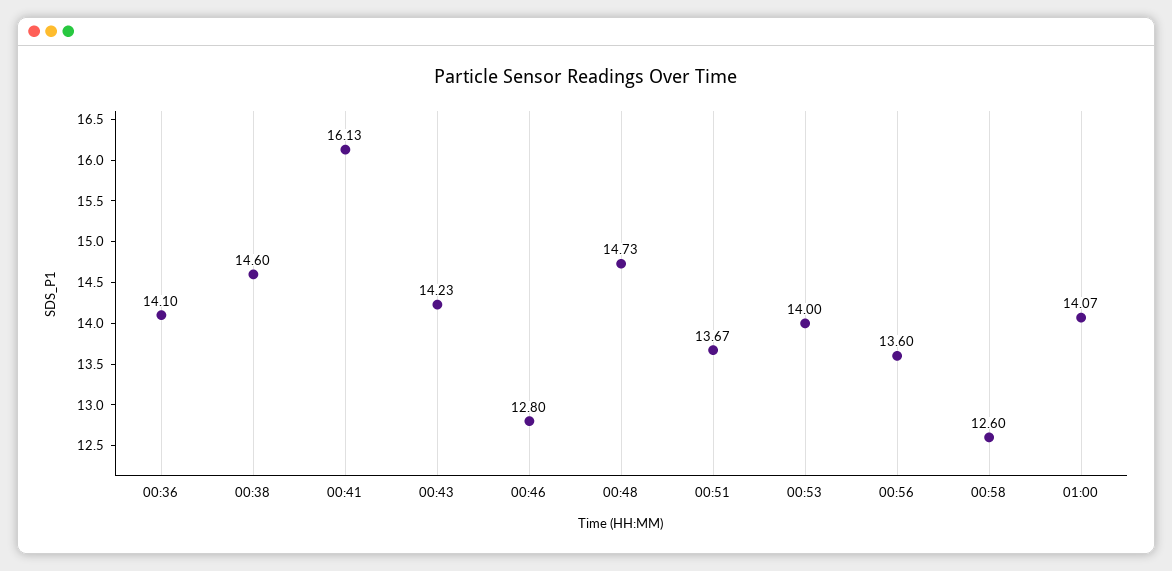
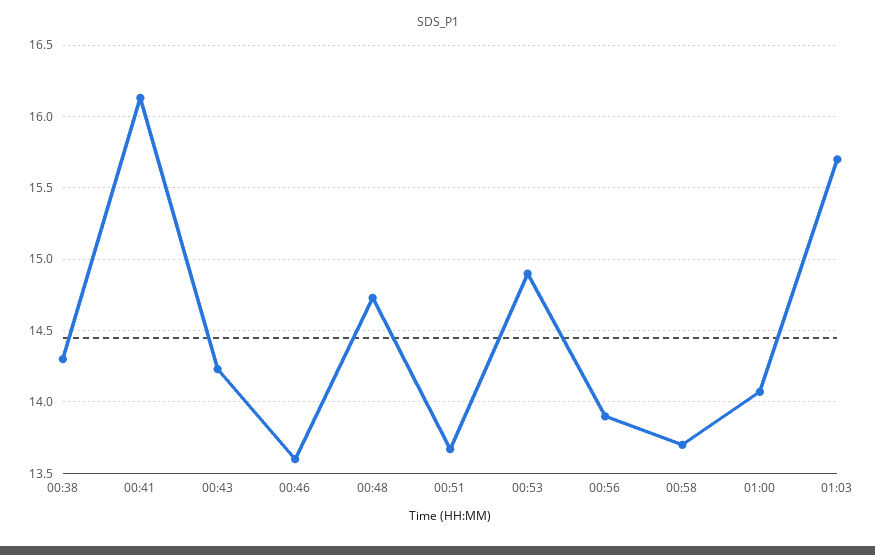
00:36: 14.1 -> none
00:38: 14.6 -> 14.3
00:46: 12.8 -> 13.6
00:53: 14 -> 14.9
00:56: 13.6 -> 13.9
00:58: 12.6 -> 13.7
01:03: none -> 15.7

